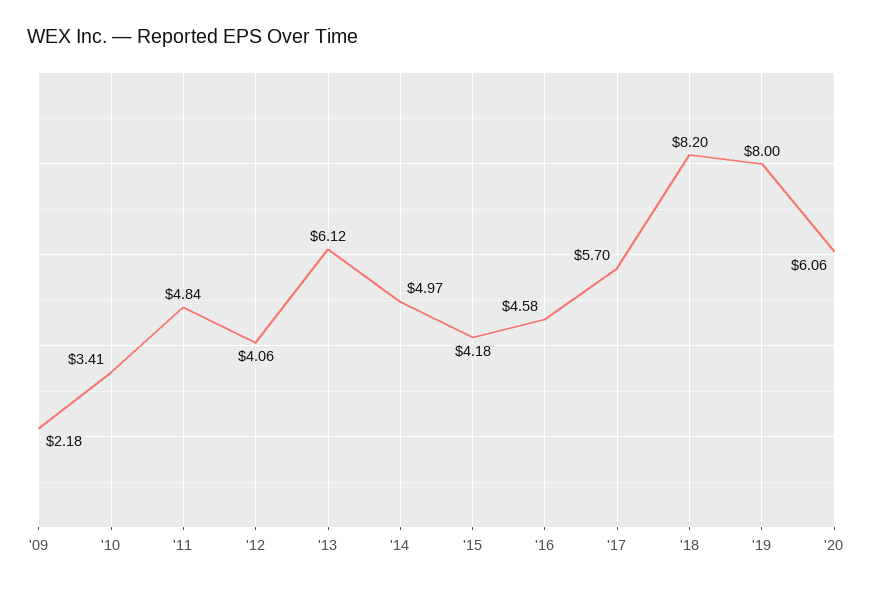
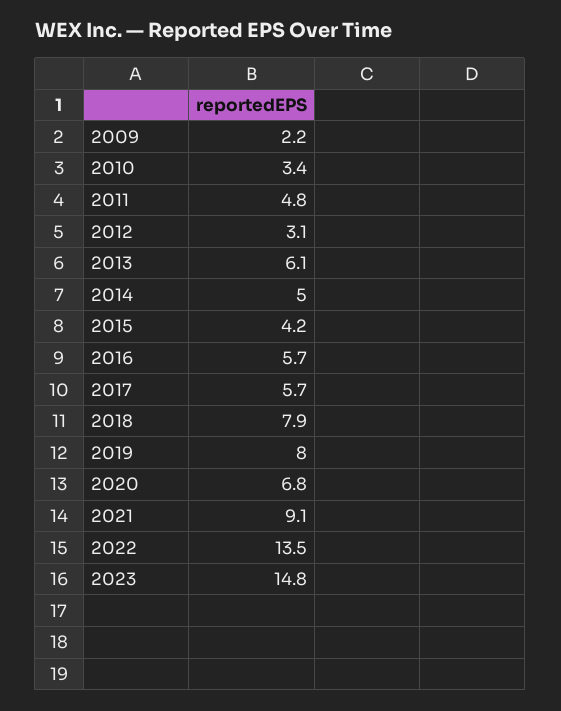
'12: 4.06 -> 3.1
'16: 4.58 -> 5.7
'18: 8.2 -> 7.9
'20: 6.06 -> 6.8
2021: none -> 9.1
2022: none -> 13.5
2023: none -> 14.8

